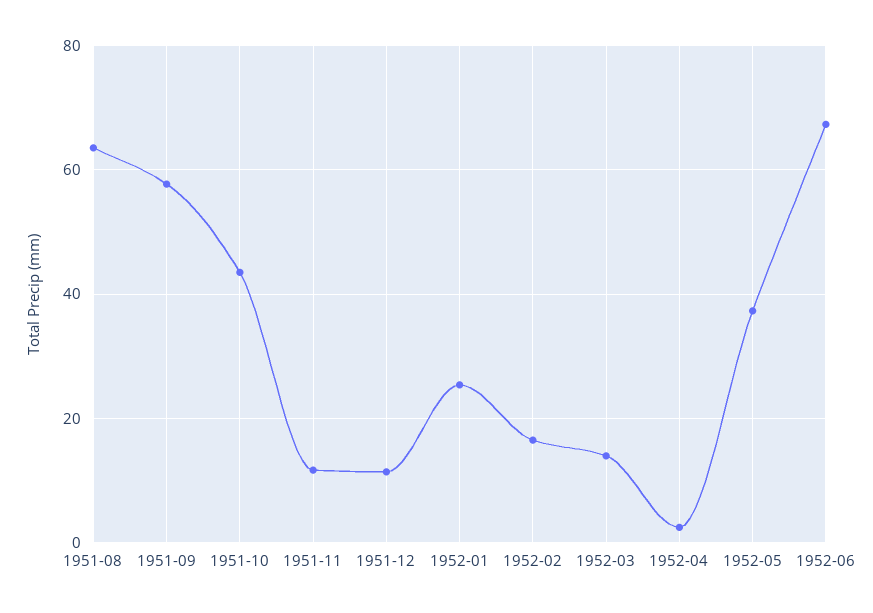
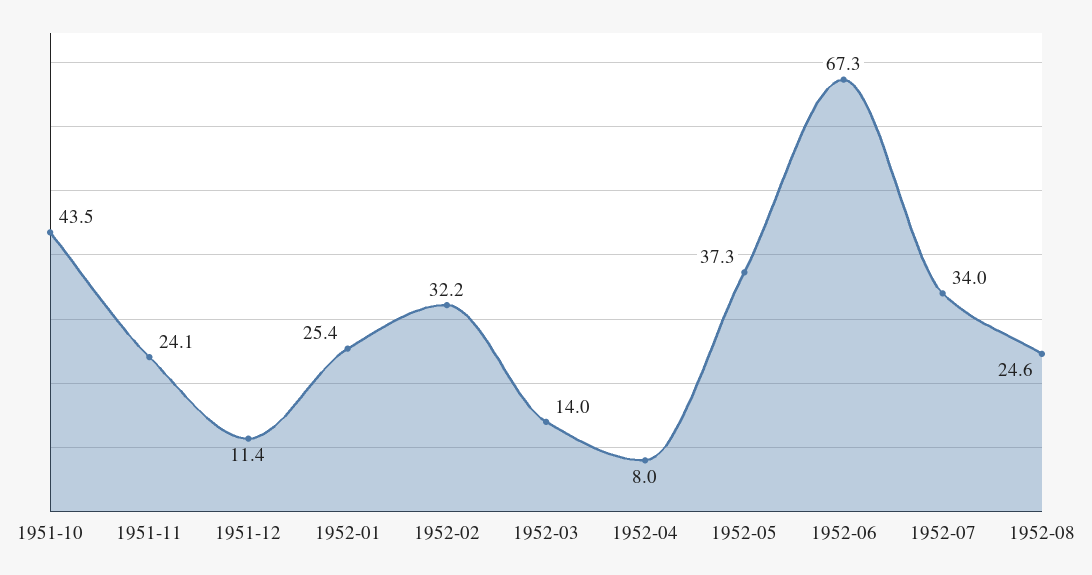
1951-08: 64 -> none
1951-09: 58 -> none
1951-11: 12 -> 24.1
1952-02: 16 -> 32.2
1952-04: 2 -> 8
1952-07: none -> 34
1952-08: none -> 24.6

